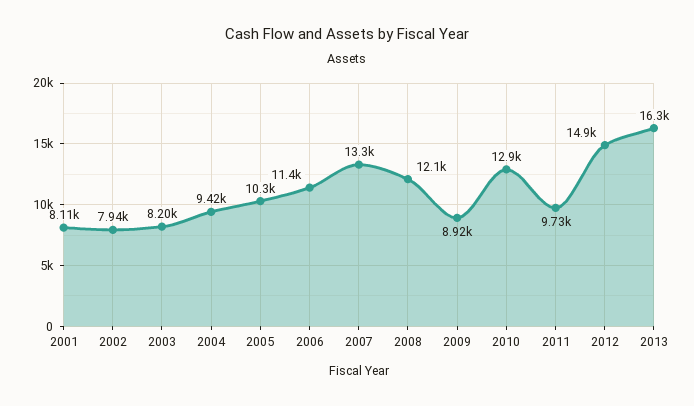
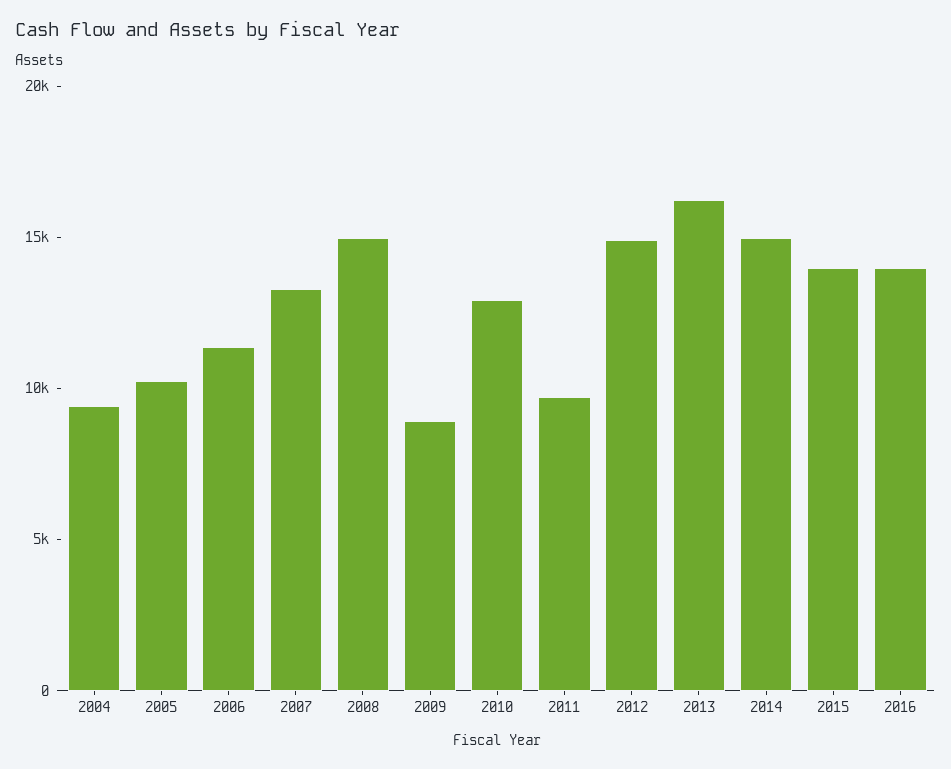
2001: 8110 -> none
2002: 7940 -> none
2003: 8200 -> none
2008: 12100 -> 15000
2014: none -> 15000
2015: none -> 14000
2016: none -> 14000

